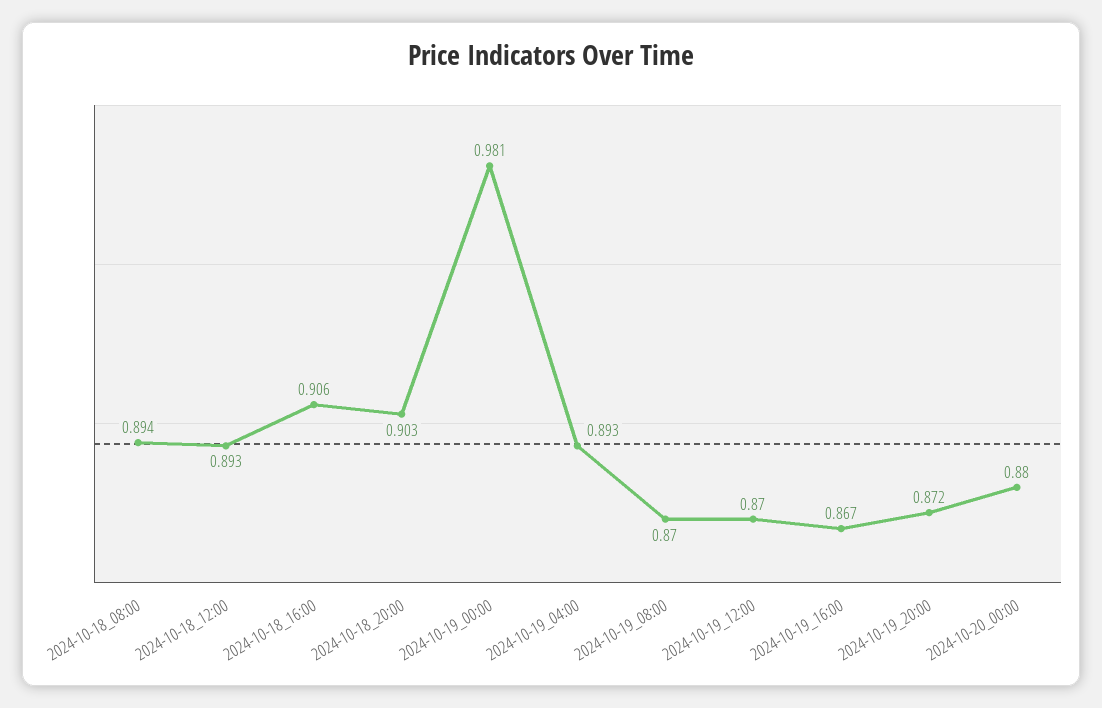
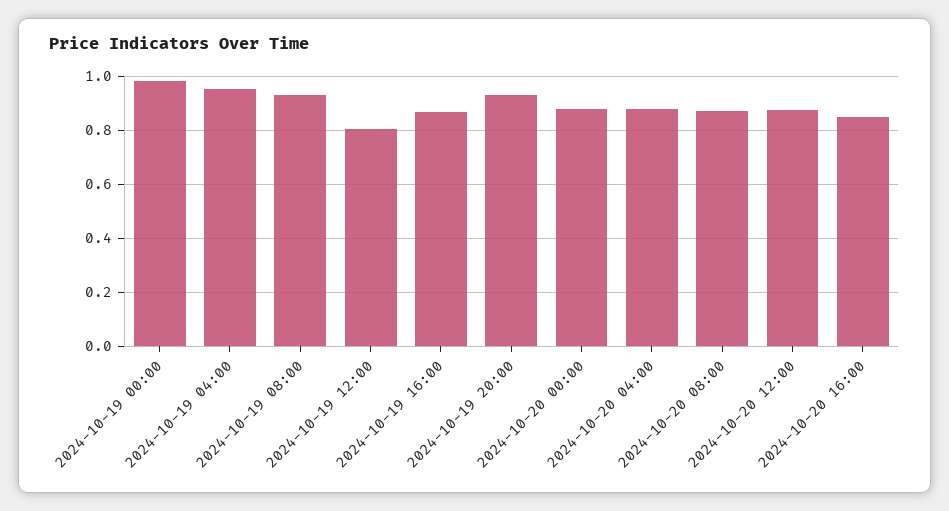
2024-10-18_08:00: 0.894 -> none
2024-10-18_12:00: 0.893 -> none
2024-10-18_16:00: 0.906 -> none
2024-10-18_20:00: 0.903 -> none
2024-10-19_04:00: 0.893 -> 0.95
2024-10-19_08:00: 0.87 -> 0.925
2024-10-19_12:00: 0.87 -> 0.8
2024-10-19_20:00: 0.872 -> 0.925
2024-10-20 04:00: none -> 0.875
2024-10-20 08:00: none -> 0.875
2024-10-20 12:00: none -> 0.875
2024-10-20 16:00: none -> 0.85

